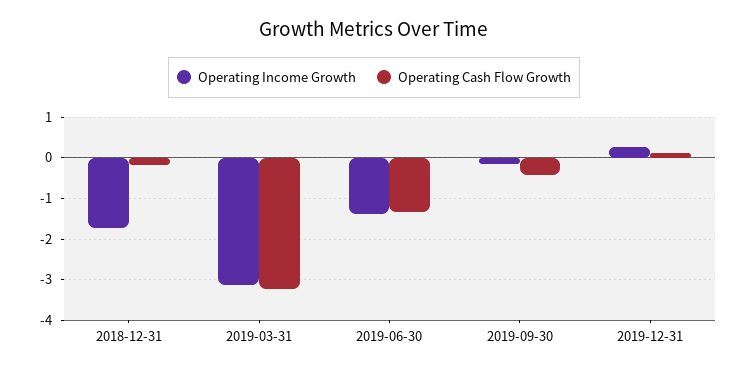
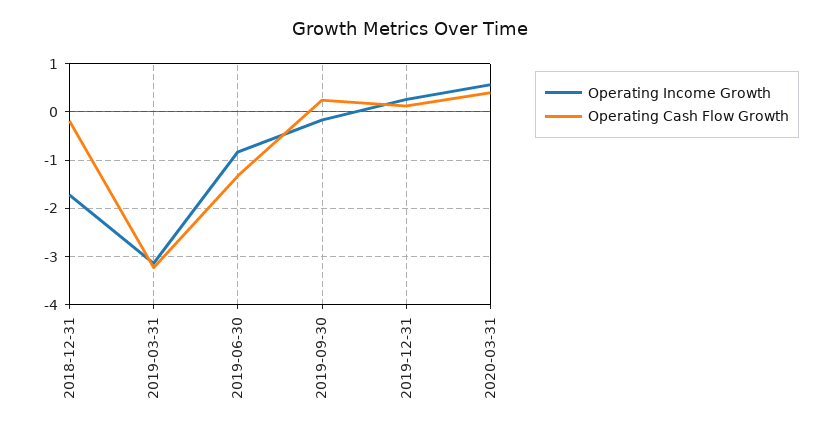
Operating Income Growth, 2019-06-30: -1.4 -> -0.8
Operating Cash Flow Growth, 2019-09-30: -0.4 -> 0.2
Operating Income Growth, 2020-03-31: none -> 0.6
Operating Cash Flow Growth, 2020-03-31: none -> 0.4

